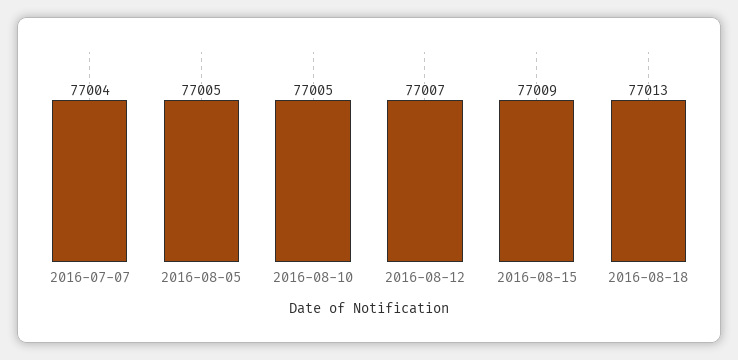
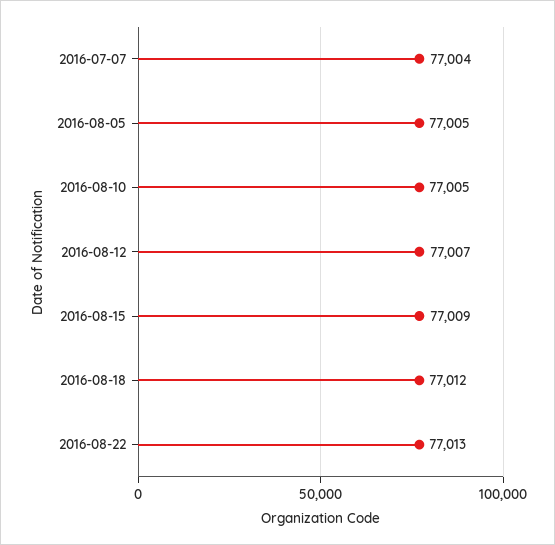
2016-08-18: 77013 -> 77012
2016-08-22: none -> 77013

